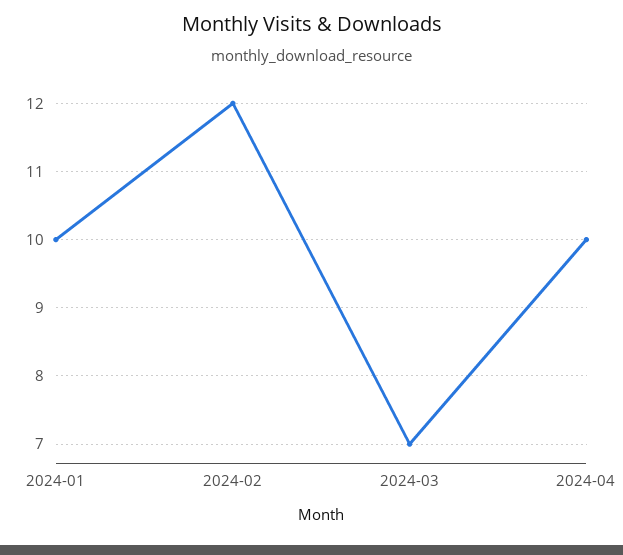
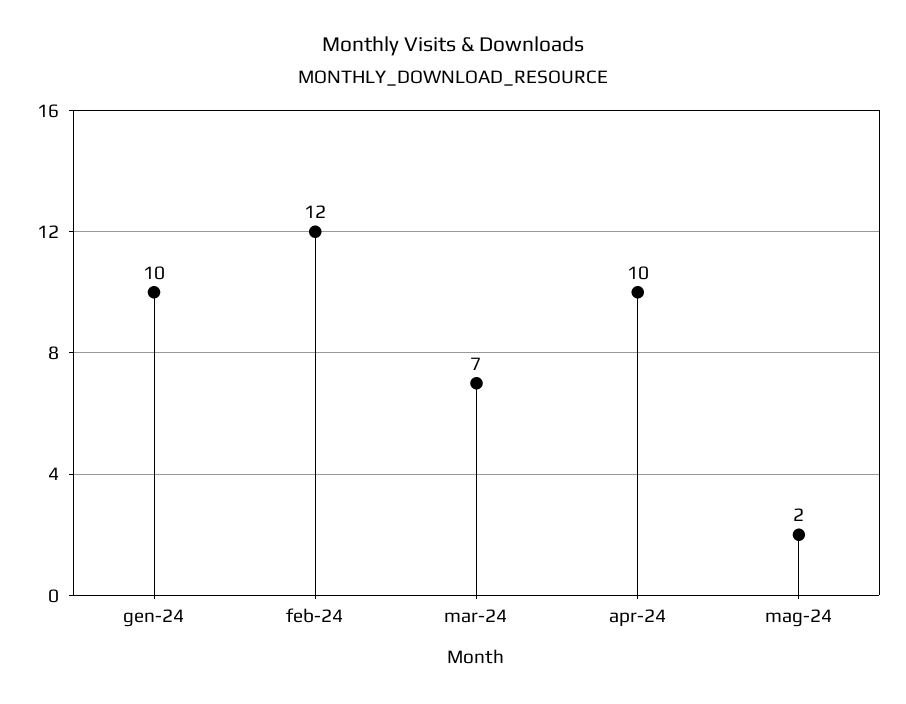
mag-24: none -> 2

